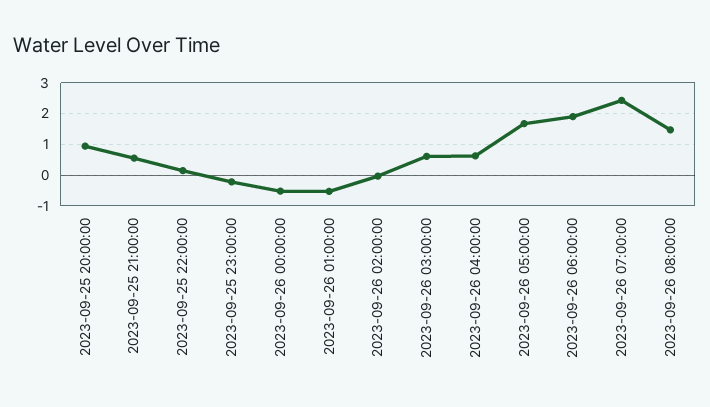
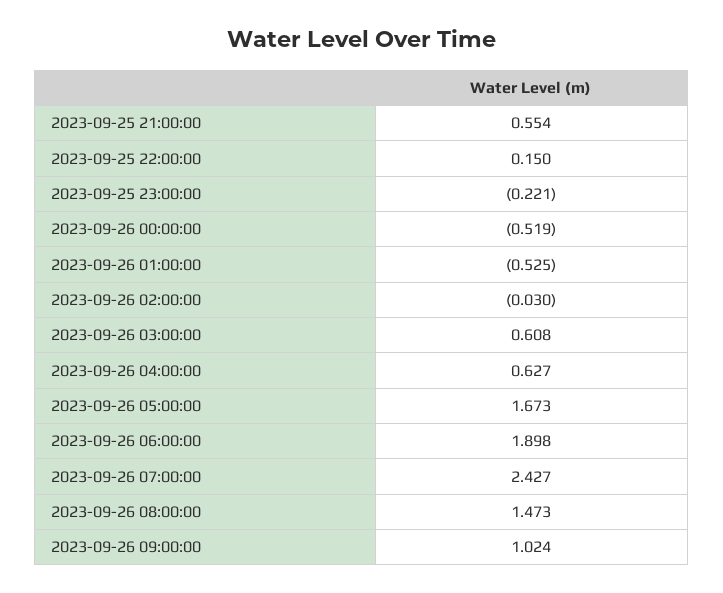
2023-09-25 20:00:00: 1 -> none
2023-09-26 09:00:00: none -> 1.024

